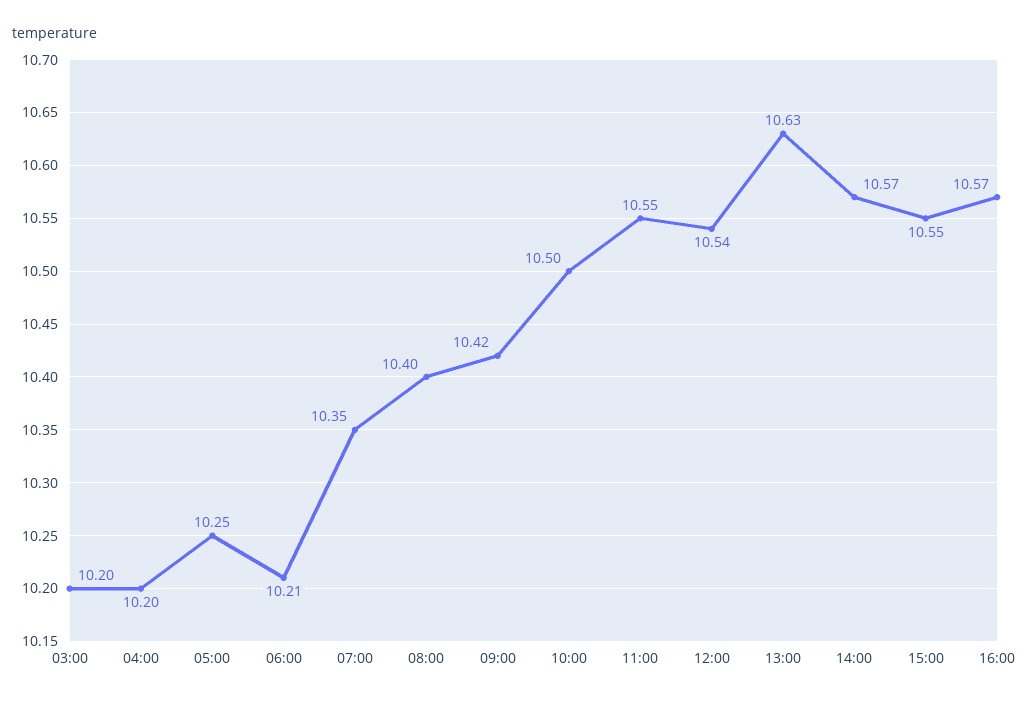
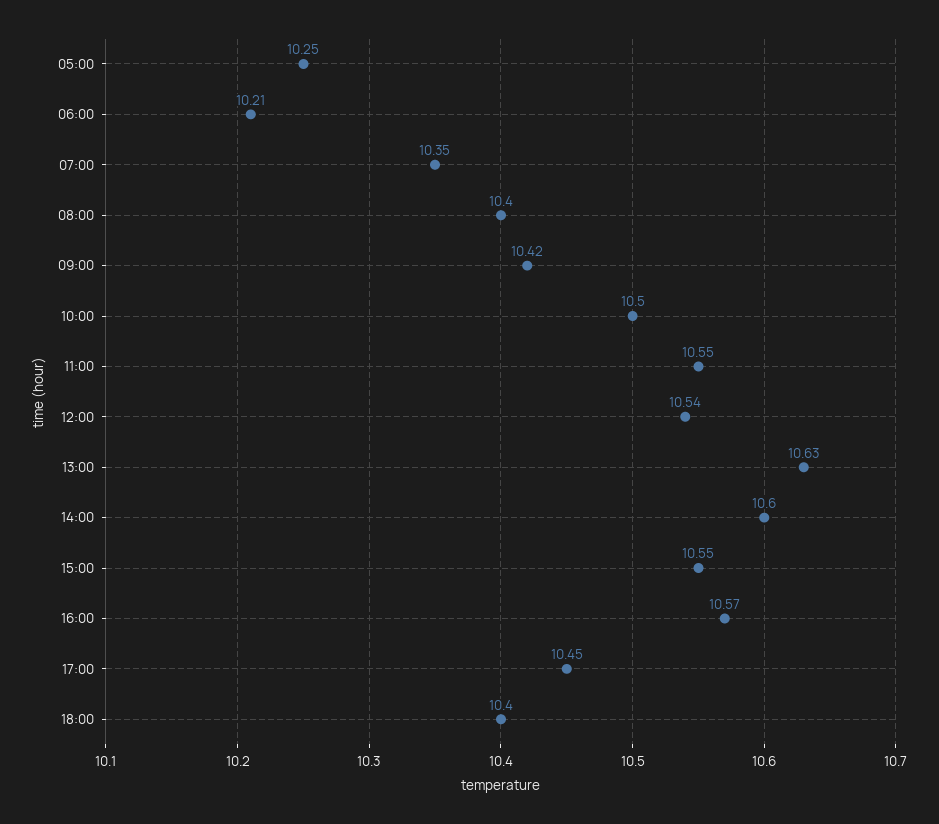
03:00: 10.2 -> none
04:00: 10.2 -> none
14:00: 10.57 -> 10.6
17:00: none -> 10.45
18:00: none -> 10.4

